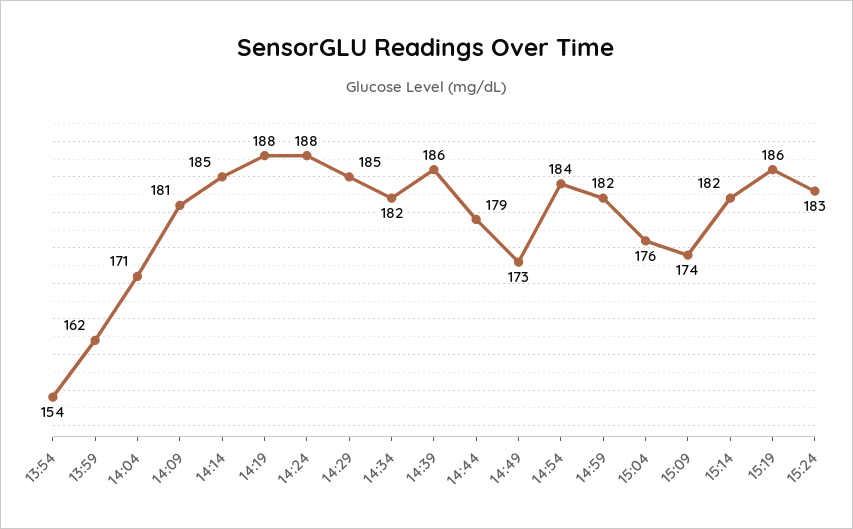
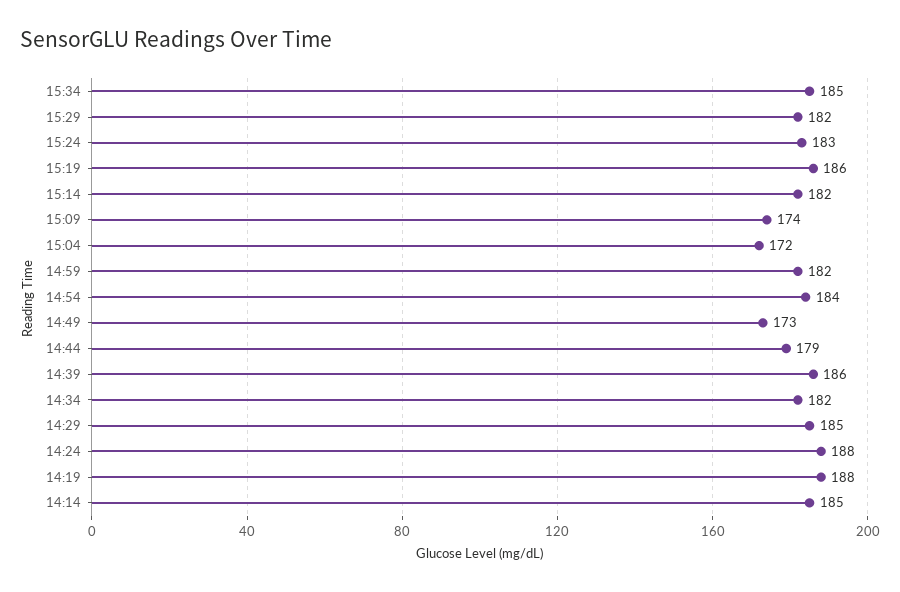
13:54: 154 -> none
13:59: 162 -> none
14:04: 171 -> none
14:09: 181 -> none
15:04: 176 -> 172
15:34: none -> 185
15:29: none -> 182

